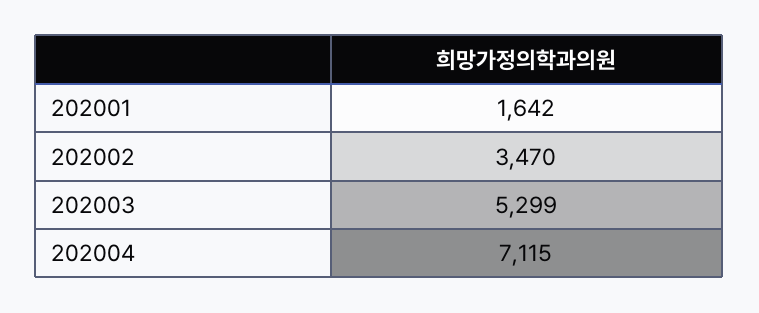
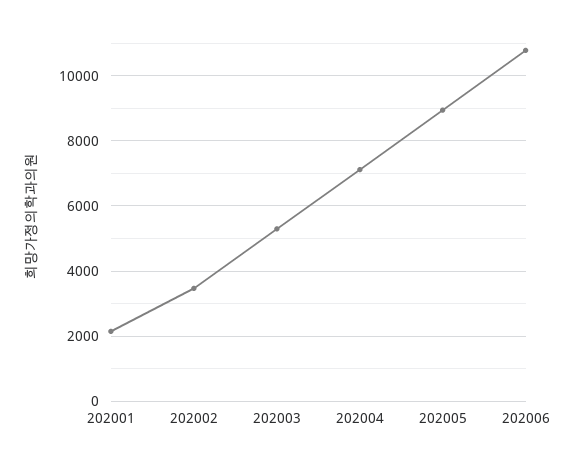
202001: 1642 -> 2200
202005: none -> 9000
202006: none -> 10800

